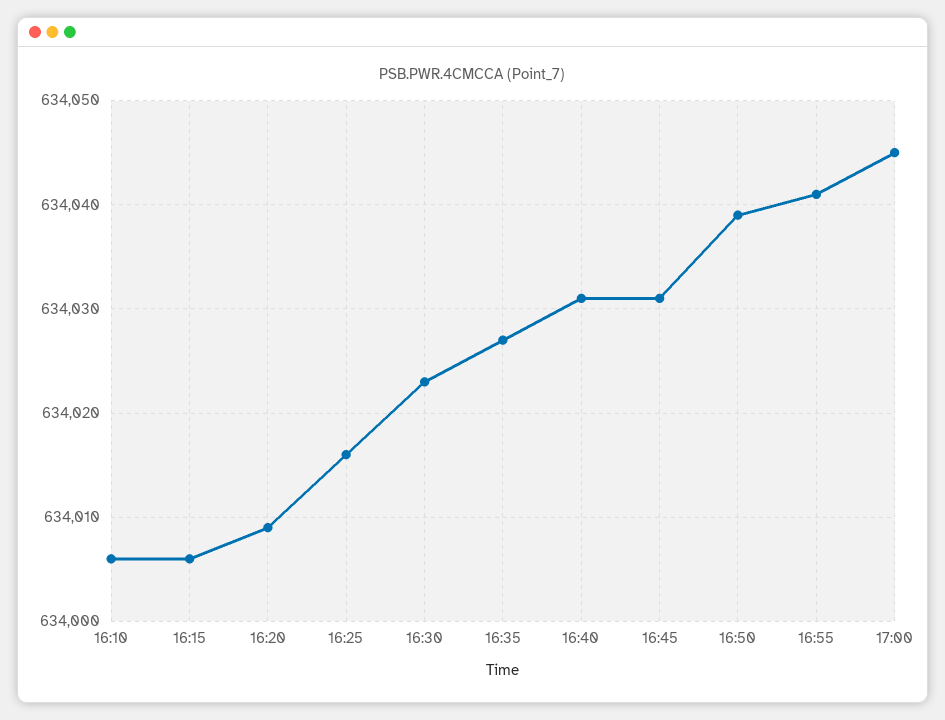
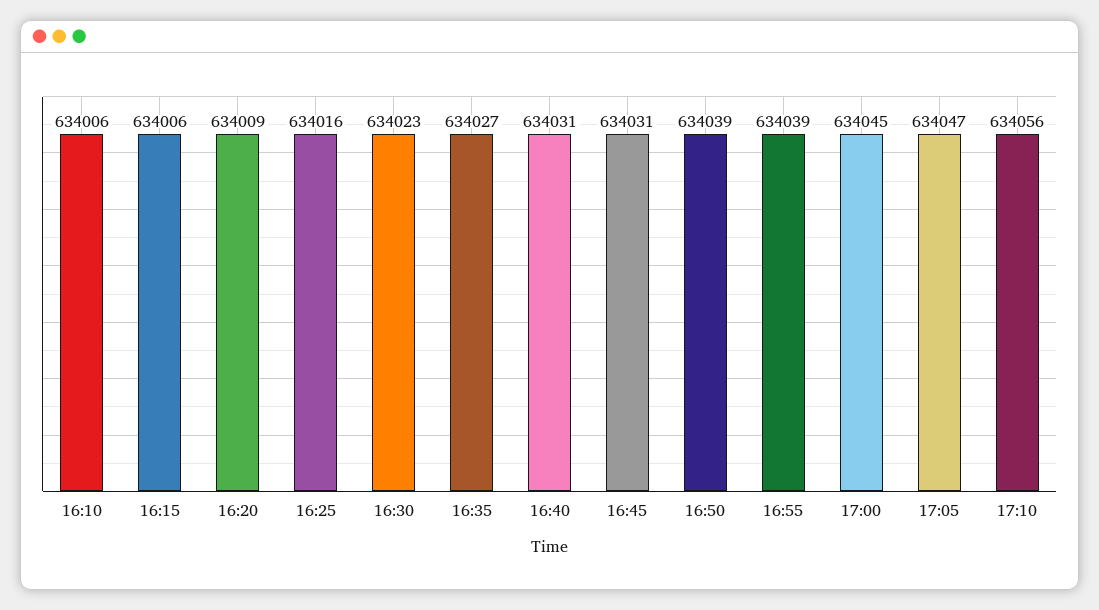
16:55: 634041 -> 634039
17:05: none -> 634047
17:10: none -> 634056

